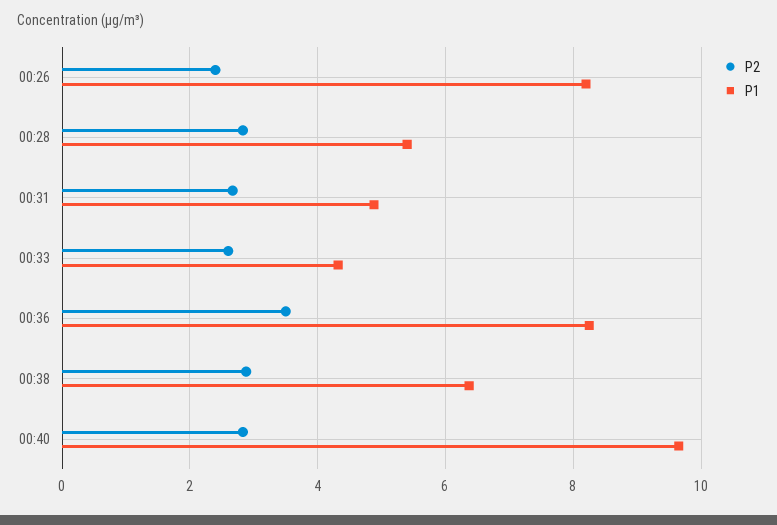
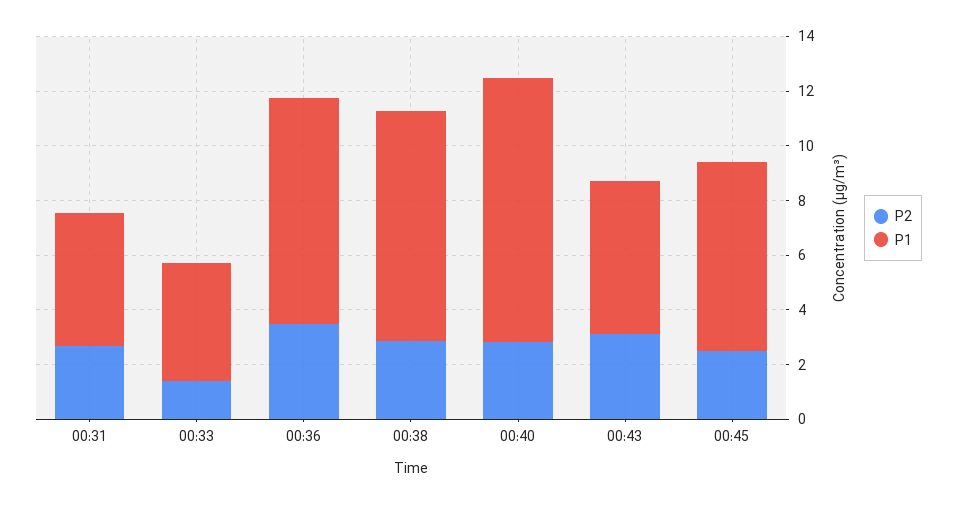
P2, 00:26: 2.4 -> none
P1, 00:26: 8.2 -> none
P2, 00:28: 2.8 -> none
P1, 00:28: 5.4 -> none
P2, 00:33: 2.6 -> 1.5
P1, 00:38: 6.4 -> 8.5
P2, 00:43: none -> 3
P1, 00:43: none -> 5.5
P2, 00:45: none -> 2.5
P1, 00:45: none -> 7

